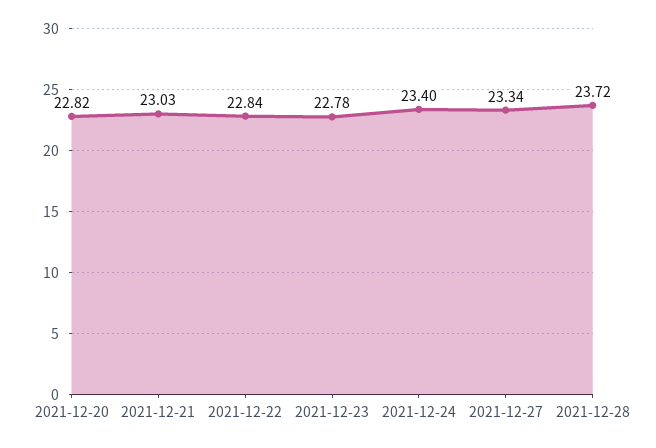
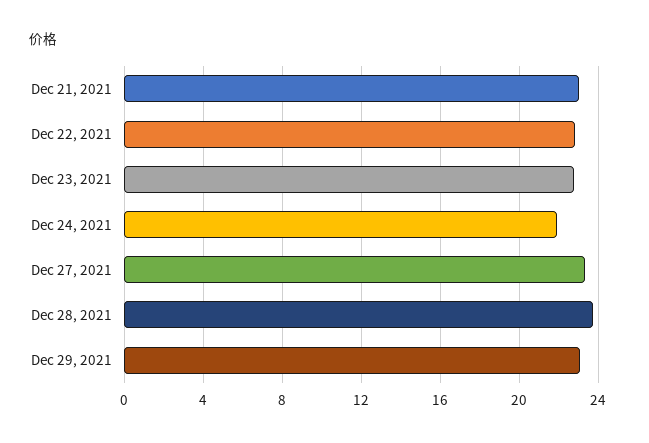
2021-12-20: 22.82 -> none
2021-12-24: 23.4 -> 22
Dec 29, 2021: none -> 23

